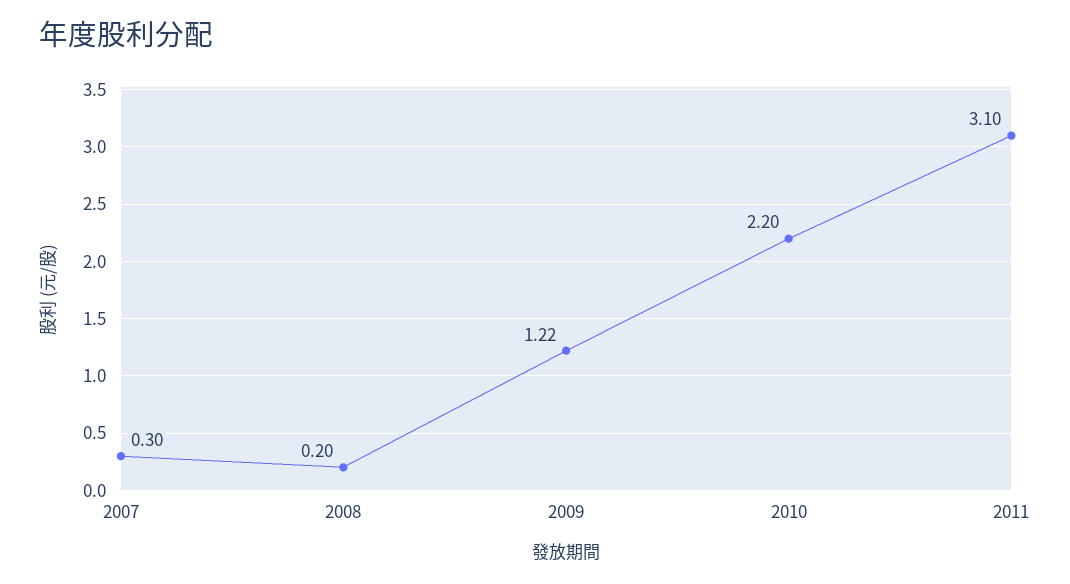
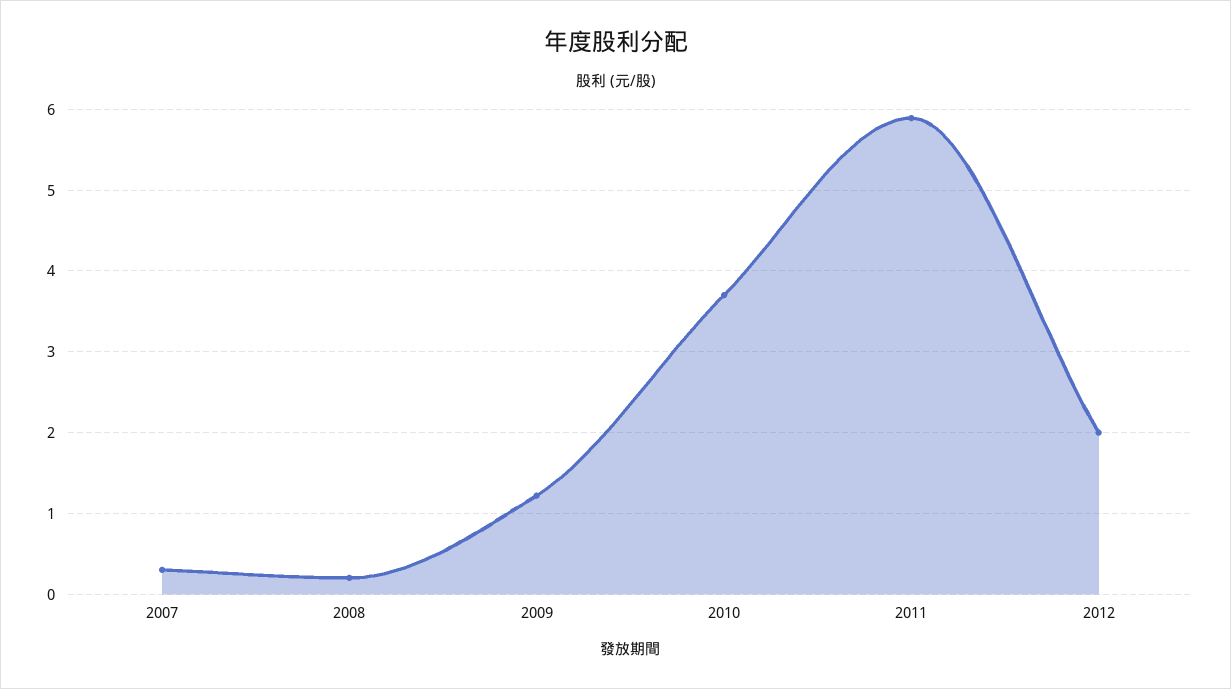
2010: 2.2 -> 3.7
2011: 3.1 -> 5.9
2012: none -> 2

